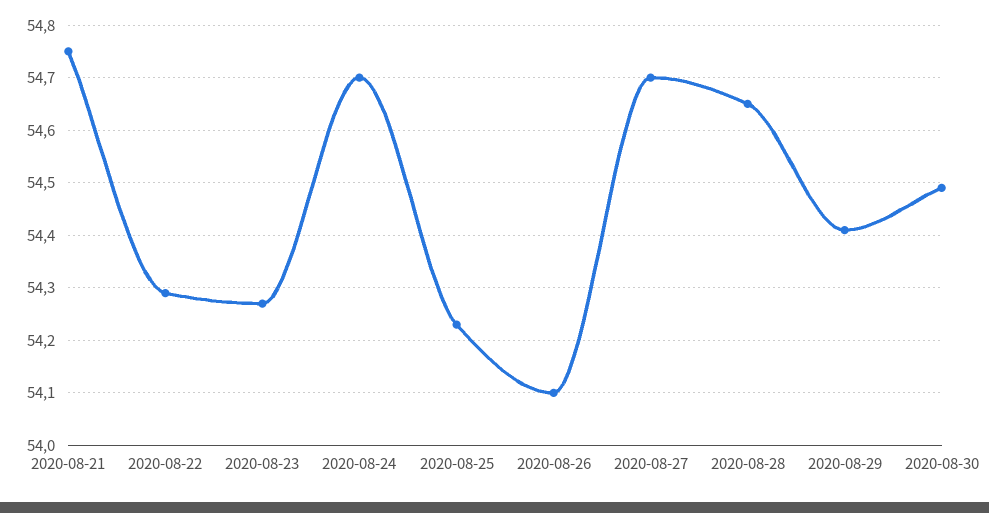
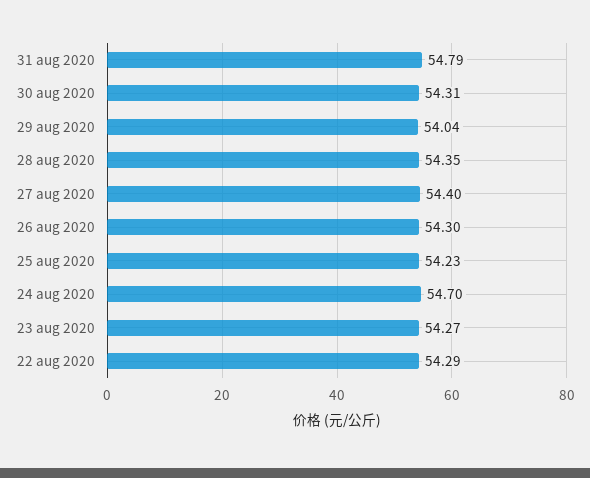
2020-08-21: 54.75 -> none
2020-08-26: 54.1 -> 54.3
2020-08-27: 54.7 -> 54.4
2020-08-28: 54.65 -> 54.35
2020-08-29: 54.4 -> 54.04
2020-08-30: 54.5 -> 54.31
31 aug 2020: none -> 54.79

